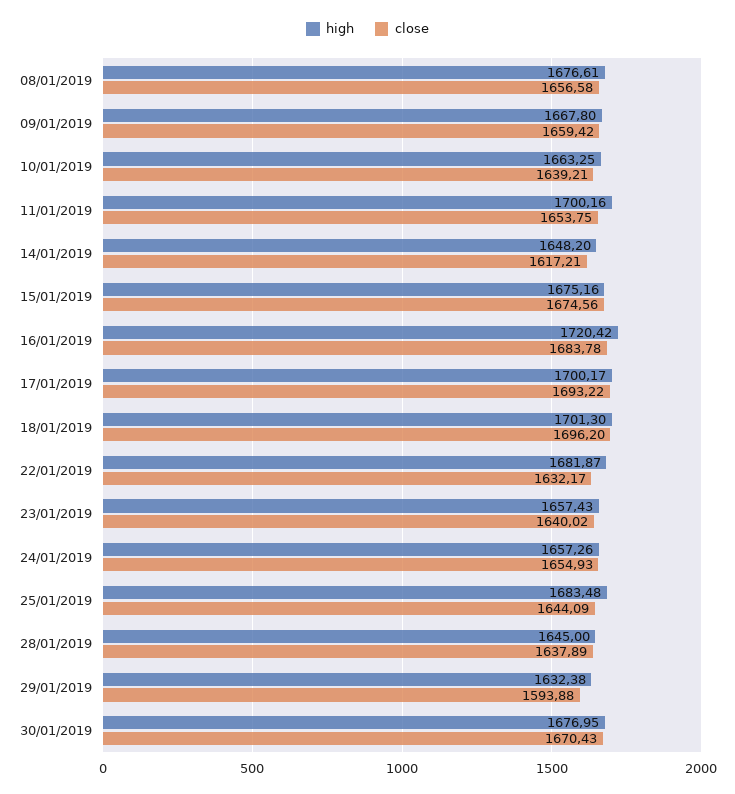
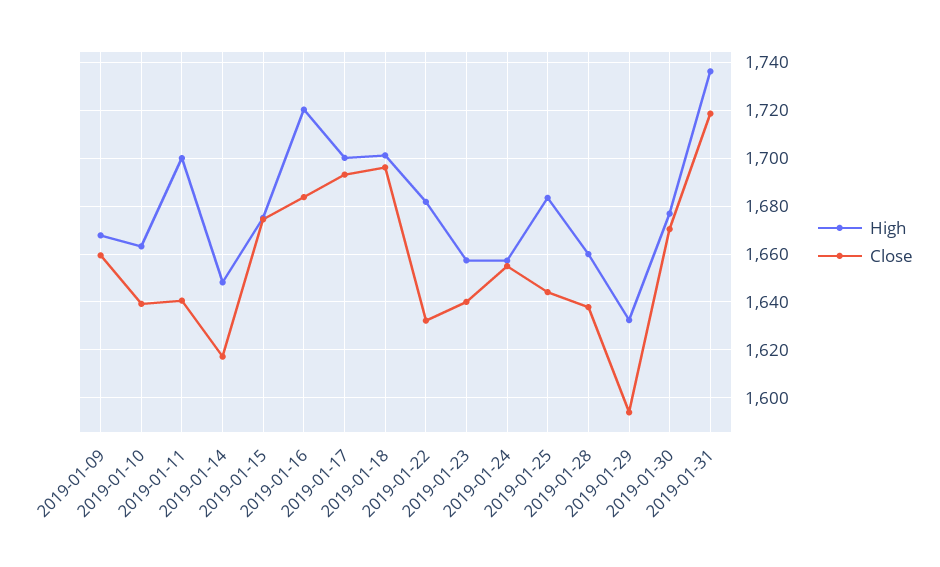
high, 08/01/2019: 1676.61 -> none
close, 08/01/2019: 1656.58 -> none
close, 11/01/2019: 1653.75 -> 1640
high, 28/01/2019: 1645 -> 1660
high, 2019-01-31: none -> 1735
close, 2019-01-31: none -> 1720

